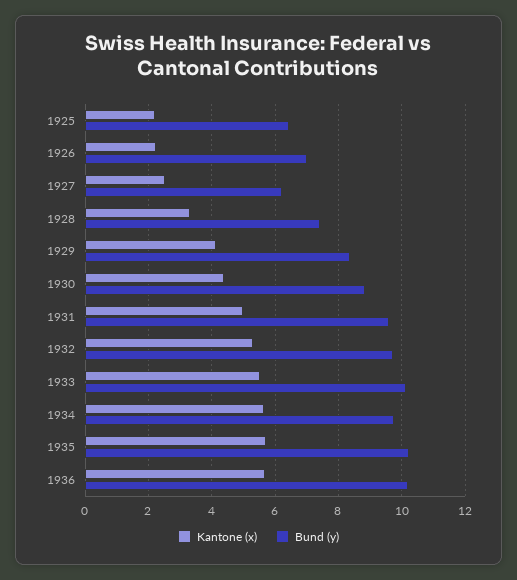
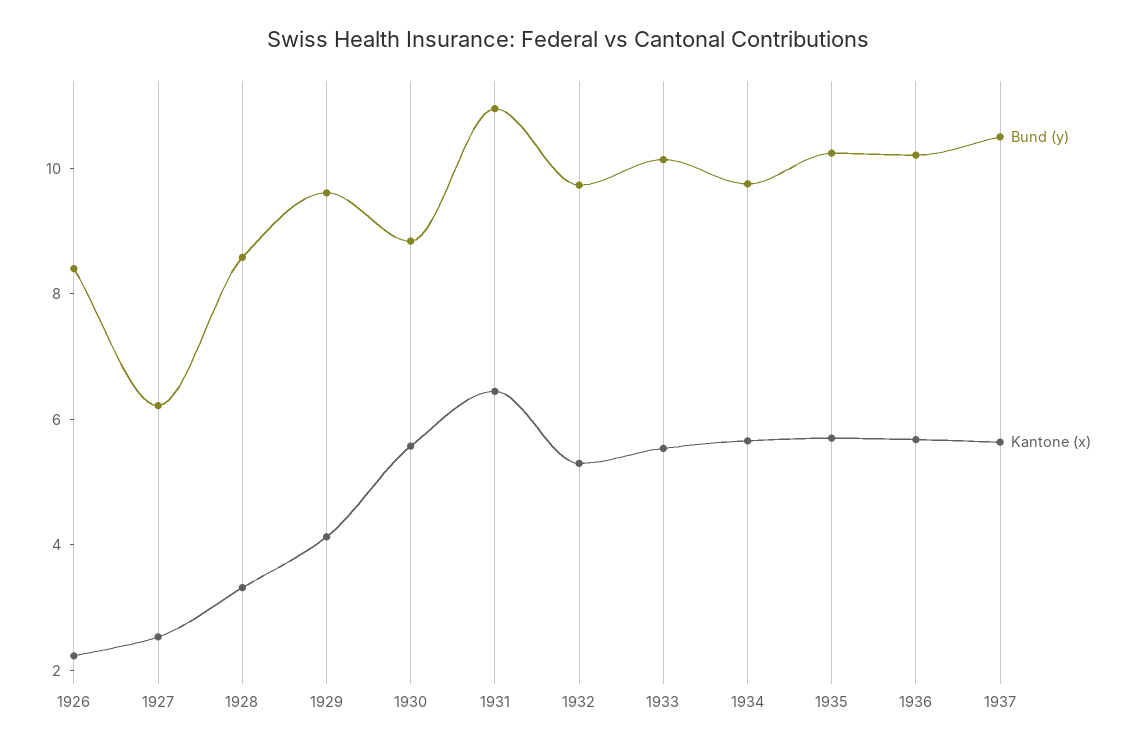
Kantone (x), 1925: 2.2 -> none
Bund (y), 1925: 6.4 -> none
Bund (y), 1926: 7 -> 8.5
Bund (y), 1928: 7.4 -> 8.5
Bund (y), 1929: 8.4 -> 9.5
Kantone (x), 1930: 4.4 -> 5.5
Kantone (x), 1931: 5 -> 6.5
Bund (y), 1931: 9.6 -> 11
Bund (y), 1937: none -> 10.5
Kantone (x), 1937: none -> 5.5

